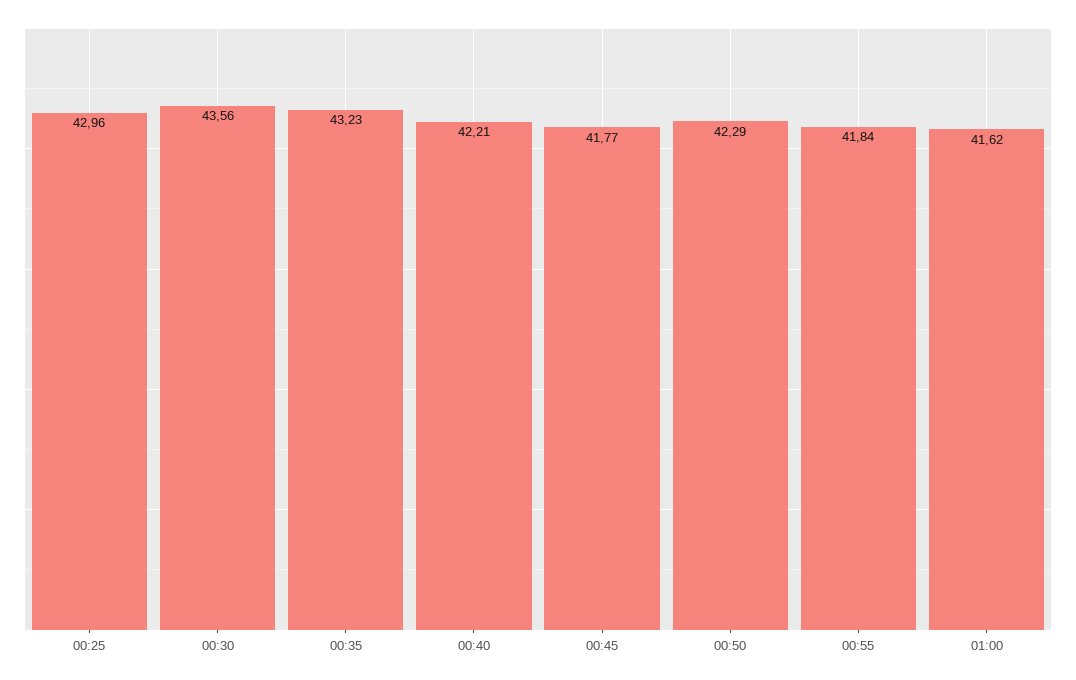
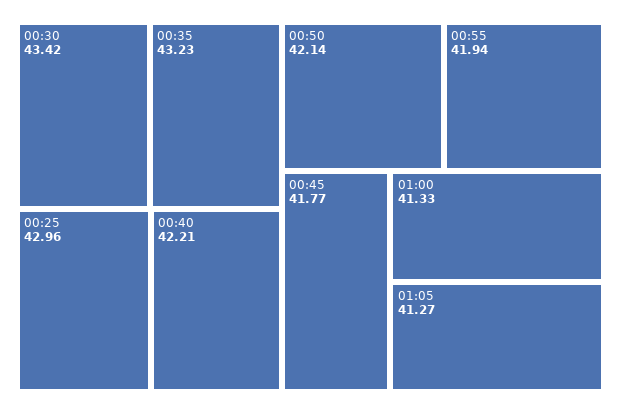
00:30: 43.56 -> 43.42
00:50: 42.29 -> 42.14
00:55: 41.84 -> 41.94
01:00: 41.62 -> 41.33
01:05: none -> 41.27

